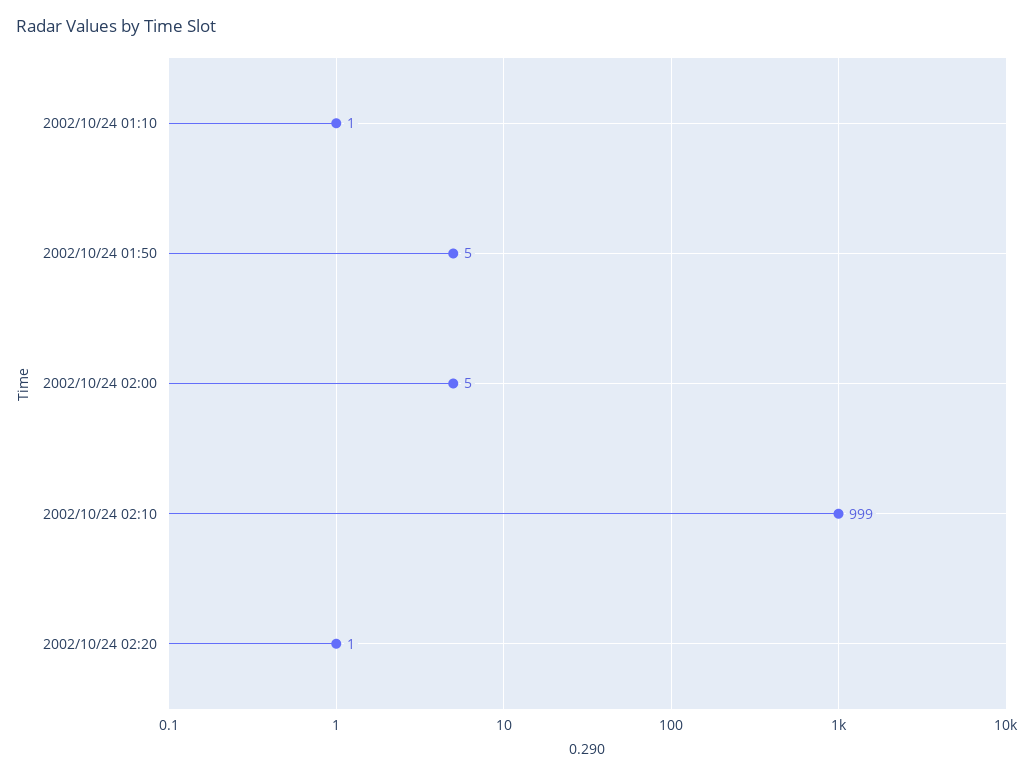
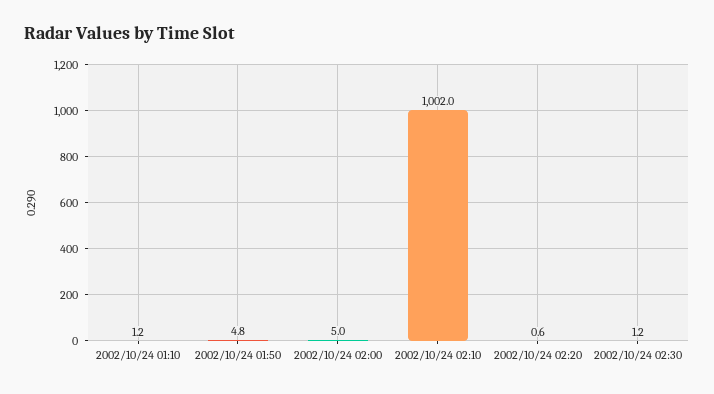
2002/10/24 02:10: 999 -> 1002
2002/10/24 02:30: none -> 1.2

